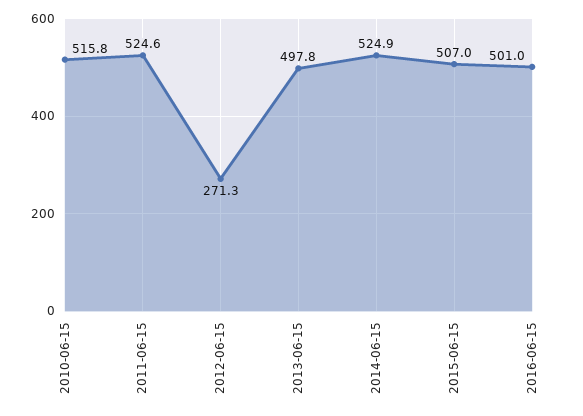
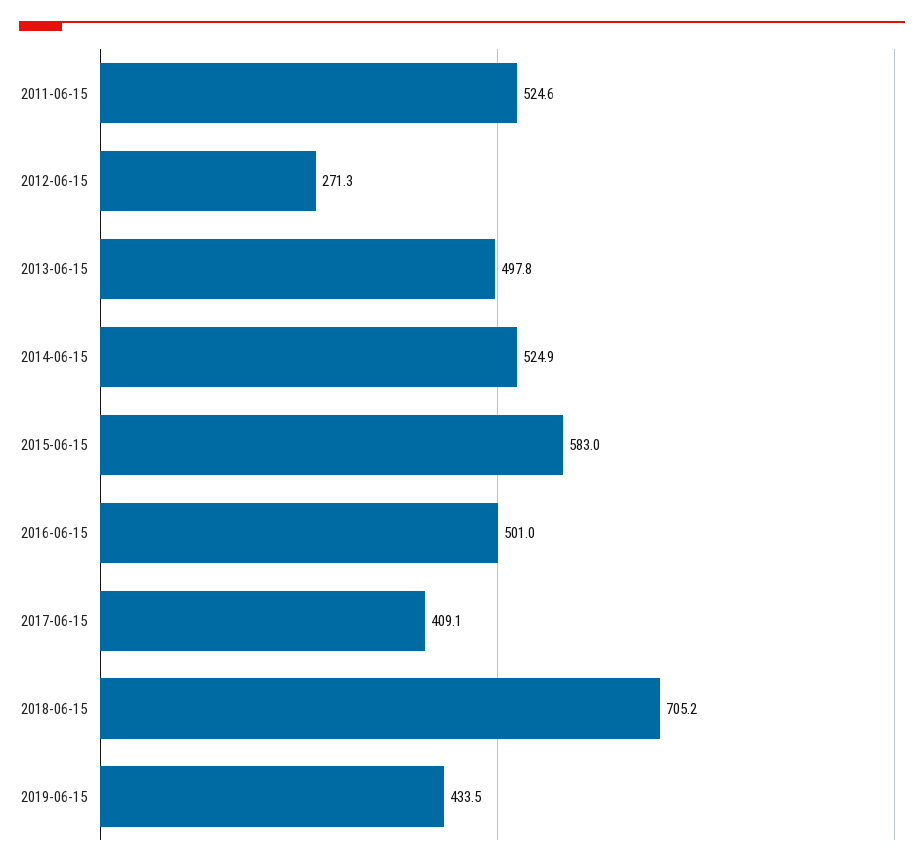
2010-06-15: 515.8 -> none
2015-06-15: 507 -> 583
2017-06-15: none -> 409.1
2018-06-15: none -> 705.2
2019-06-15: none -> 433.5

